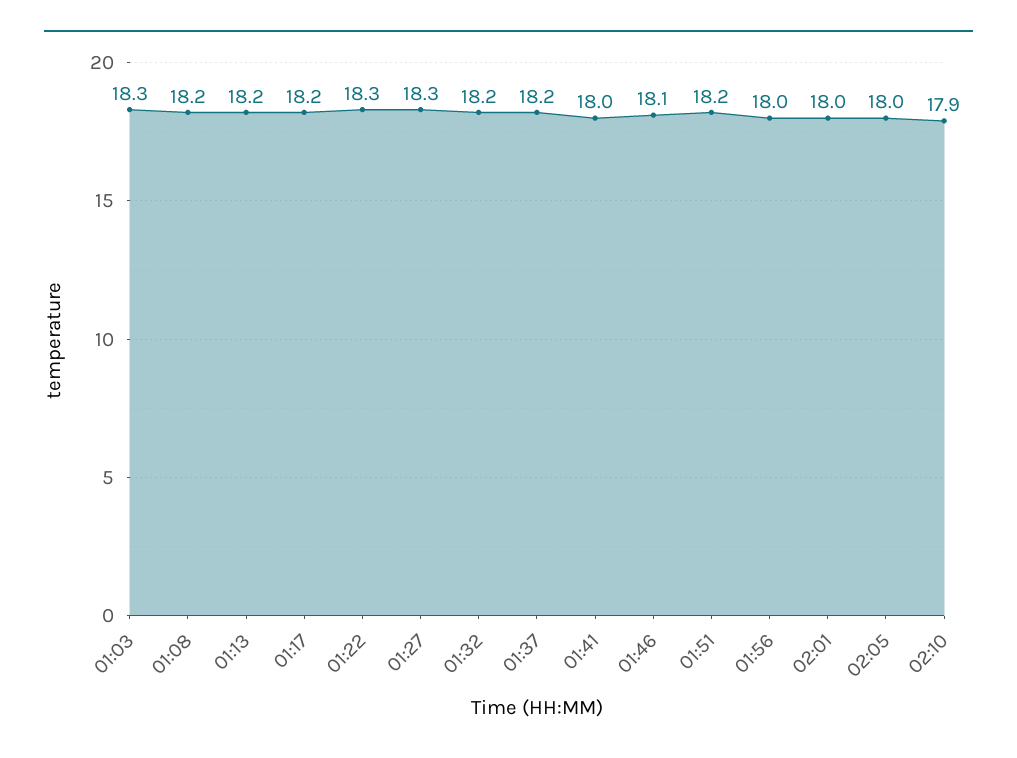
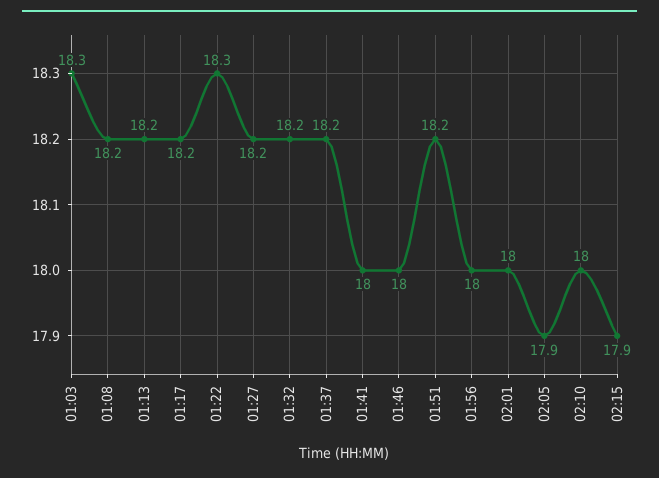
01:27: 18.3 -> 18.2
01:46: 18.1 -> 18
02:05: 18 -> 17.9
02:10: 17.9 -> 18
02:15: none -> 17.9

